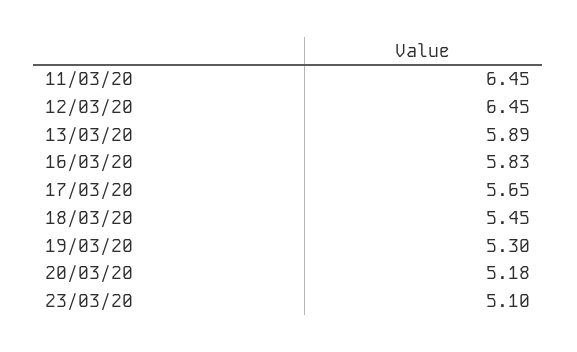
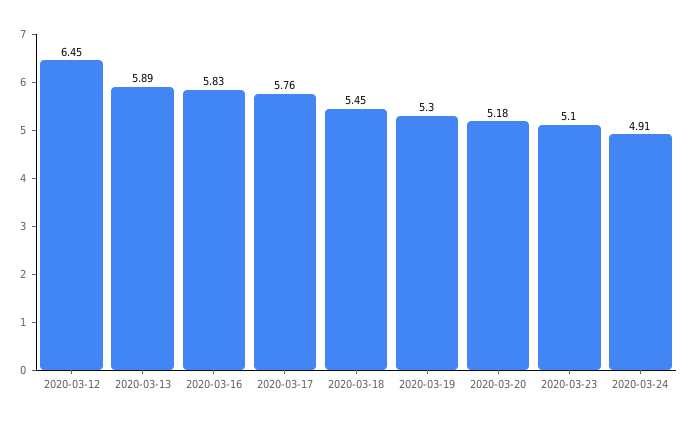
11/03/20: 6.45 -> none
17/03/20: 5.65 -> 5.76
2020-03-24: none -> 4.91

